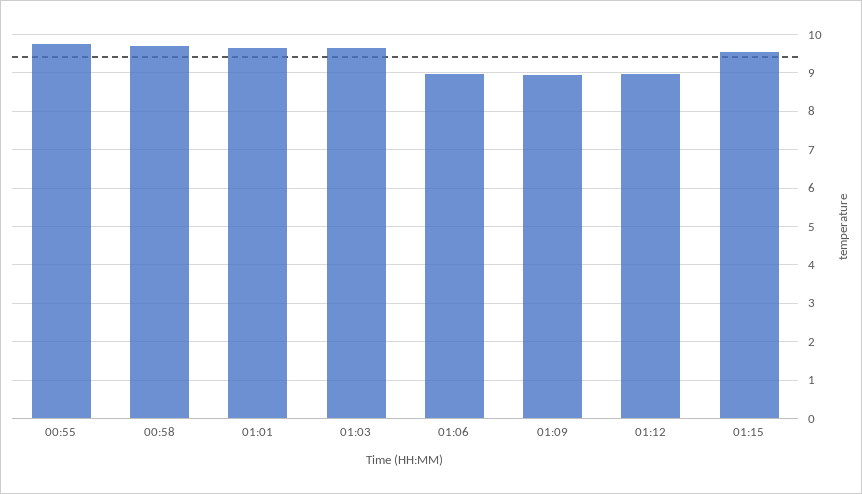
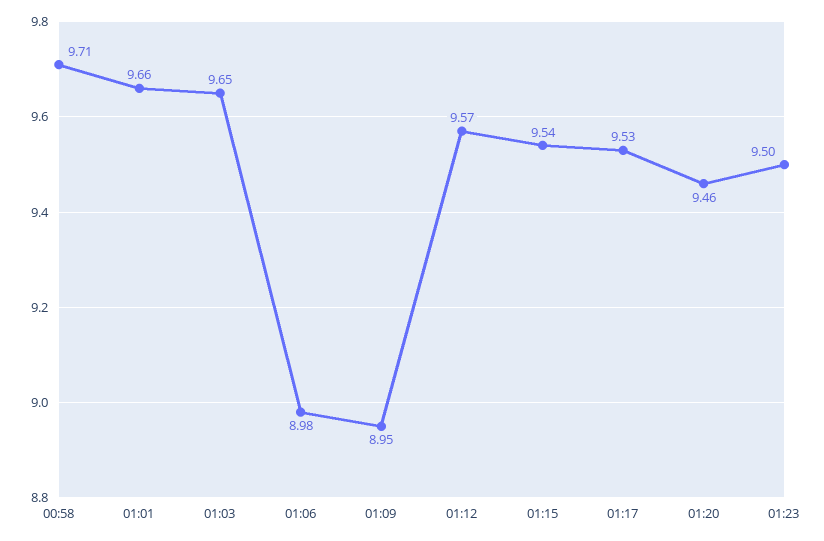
00:55: 9.8 -> none
01:12: 9 -> 9.57
01:17: none -> 9.53
01:20: none -> 9.46
01:23: none -> 9.5

